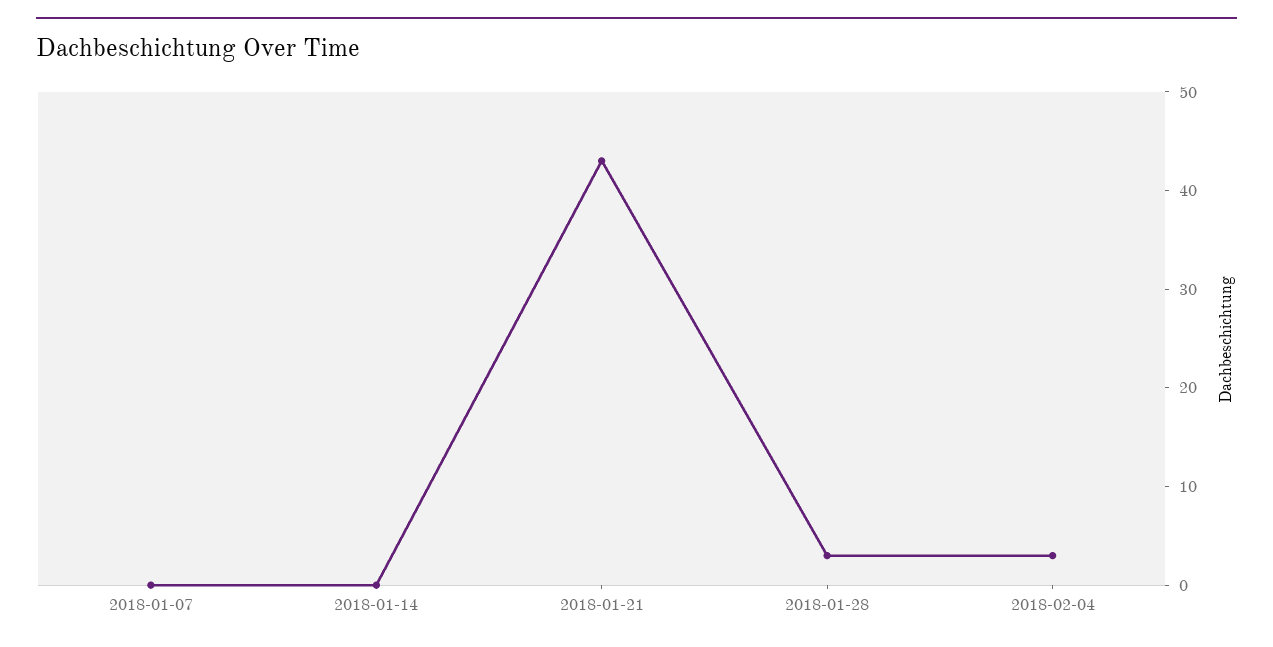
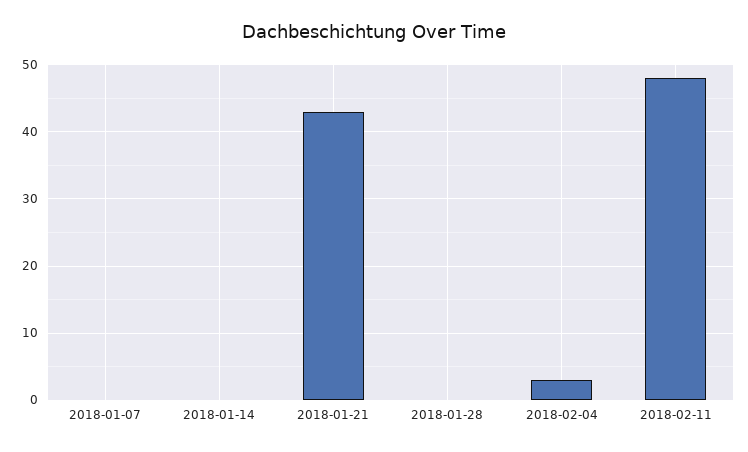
2018-01-28: 3 -> 0
2018-02-11: none -> 48

